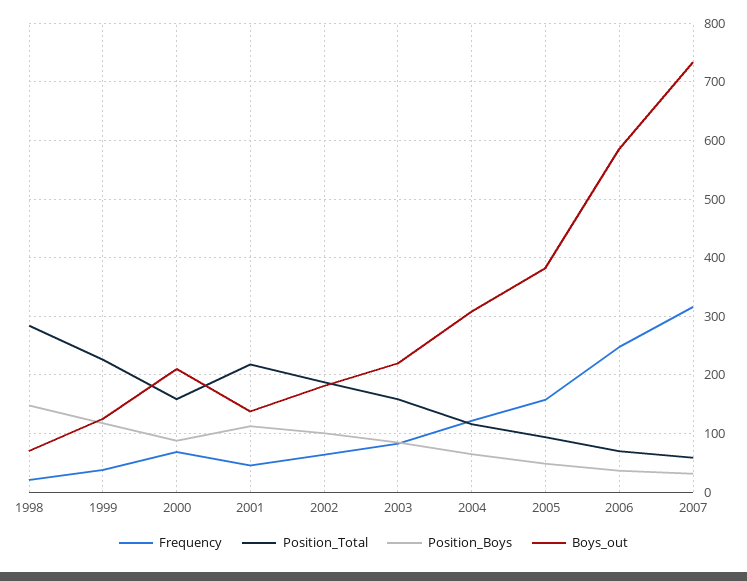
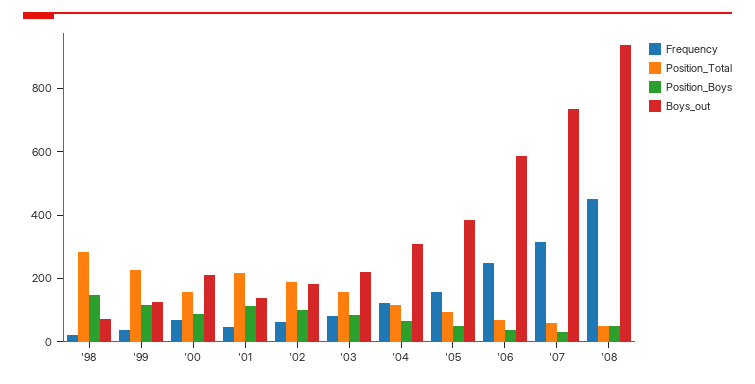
Frequency, '08: none -> 450
Position_Total, '08: none -> 50
Position_Boys, '08: none -> 50
Boys_out, '08: none -> 950

